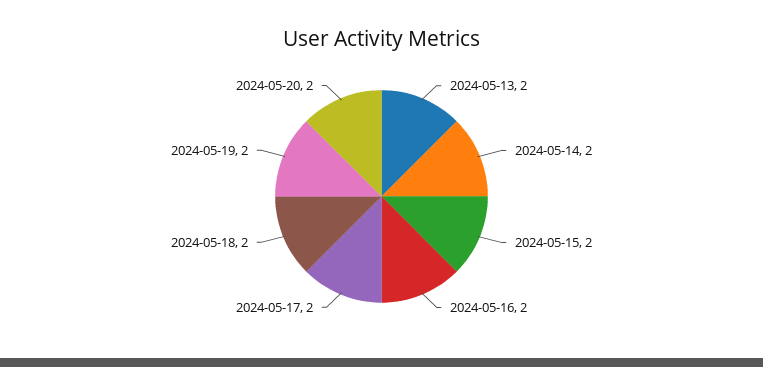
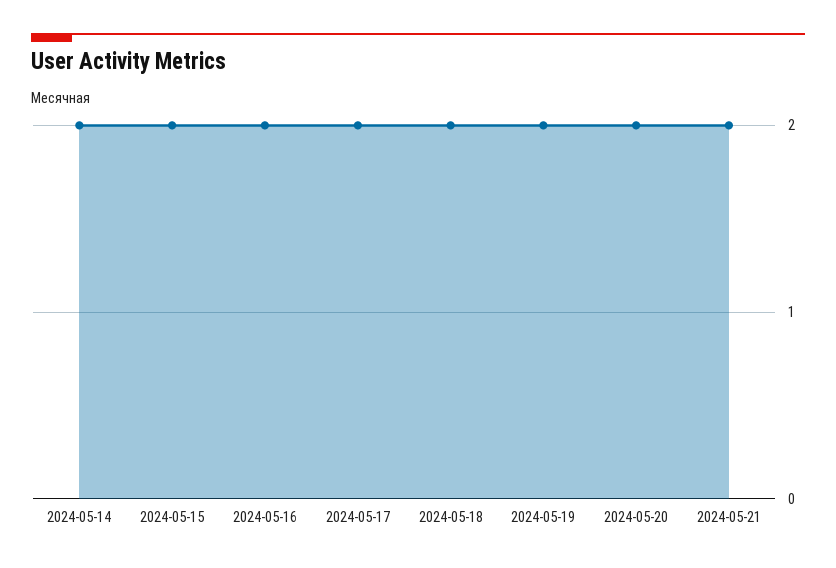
2024-05-13: 2 -> none
2024-05-21: none -> 2

